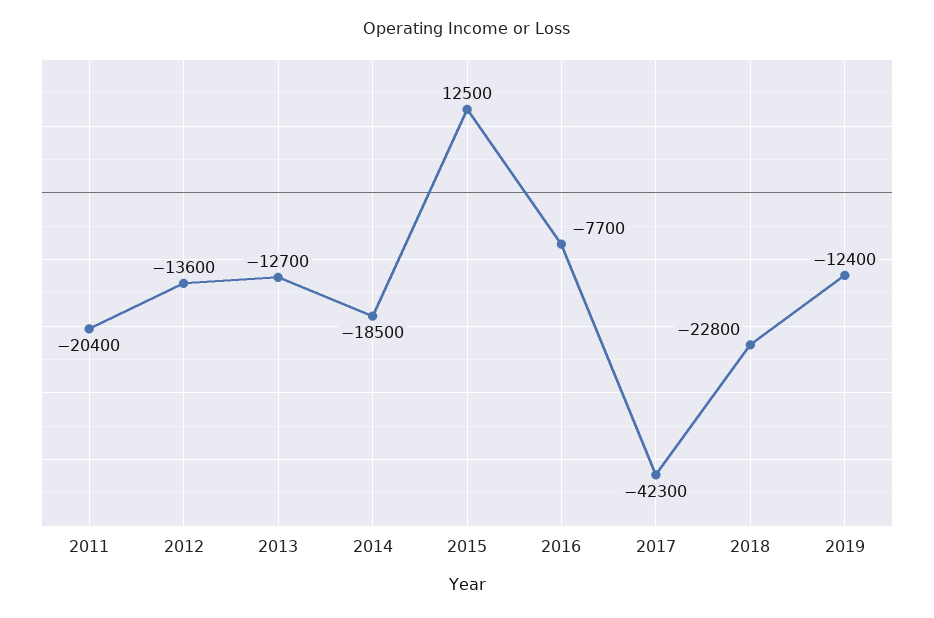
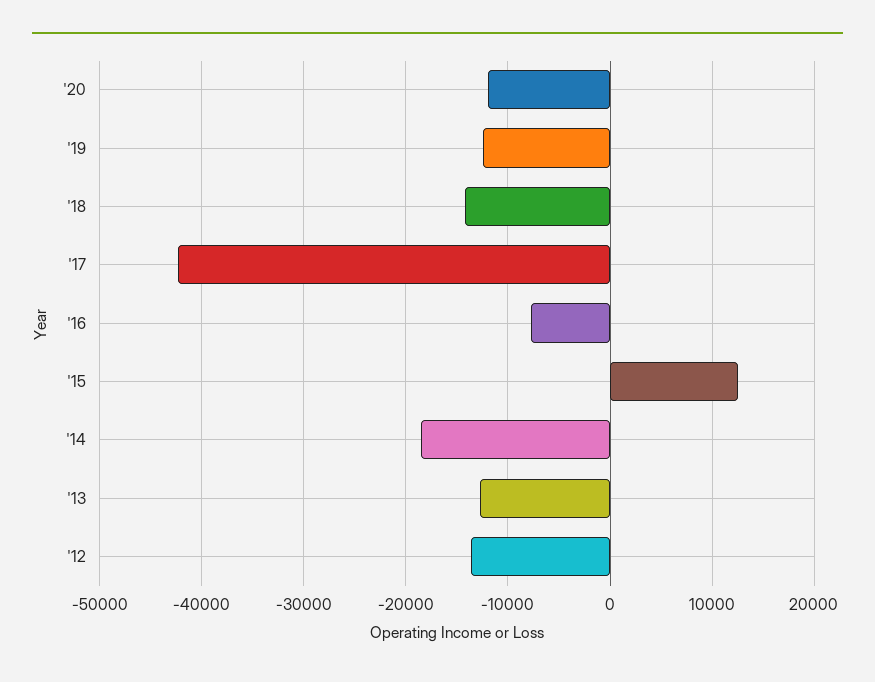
2011: -20400 -> none
2018: -22800 -> -14000
'20: none -> -12000

